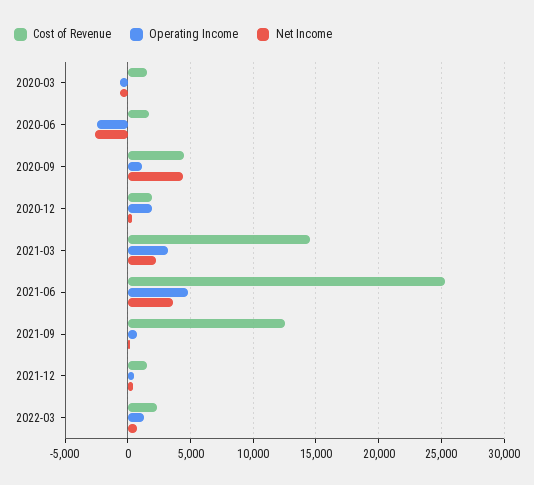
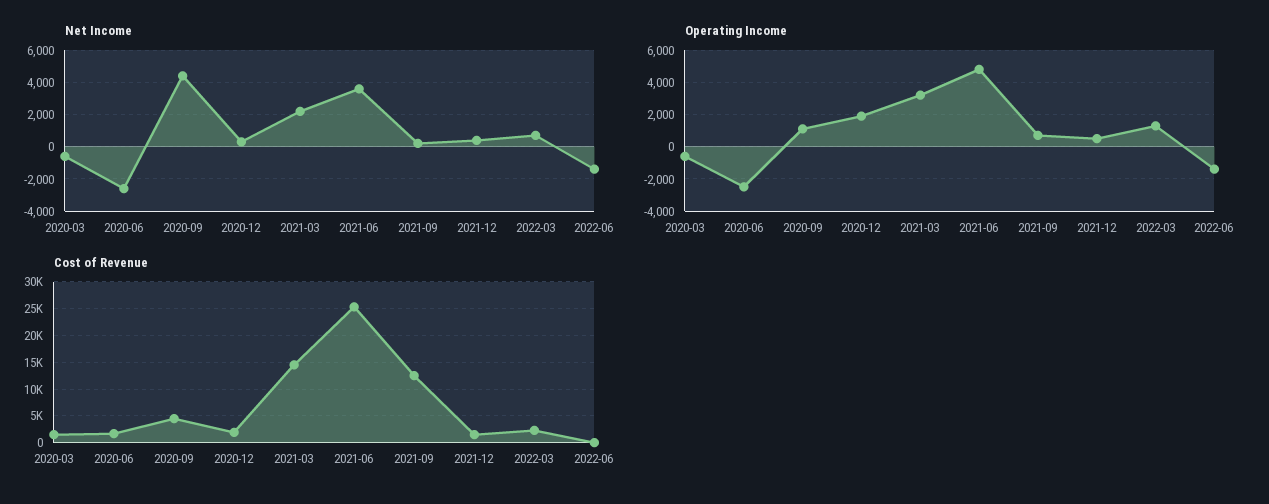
Net Income, 2022-06: none -> -1500
Operating Income, 2022-06: none -> -1500
Cost of Revenue, 2022-06: none -> 0

